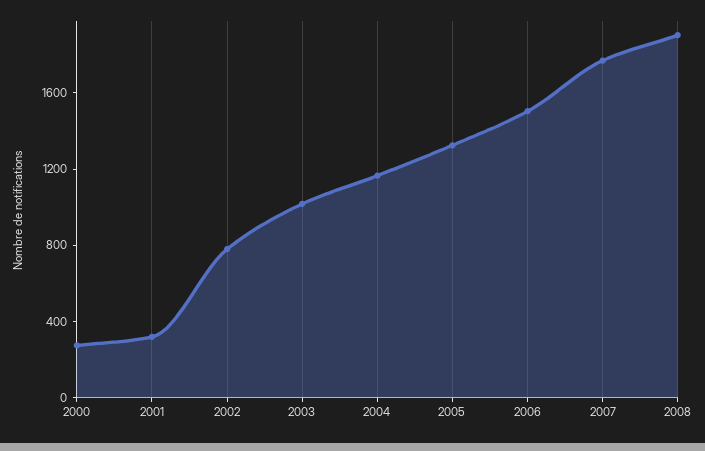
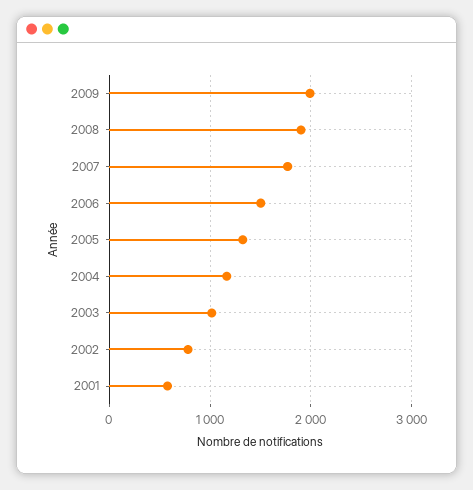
2000: 300 -> none
2001: 300 -> 600
2009: none -> 2000

